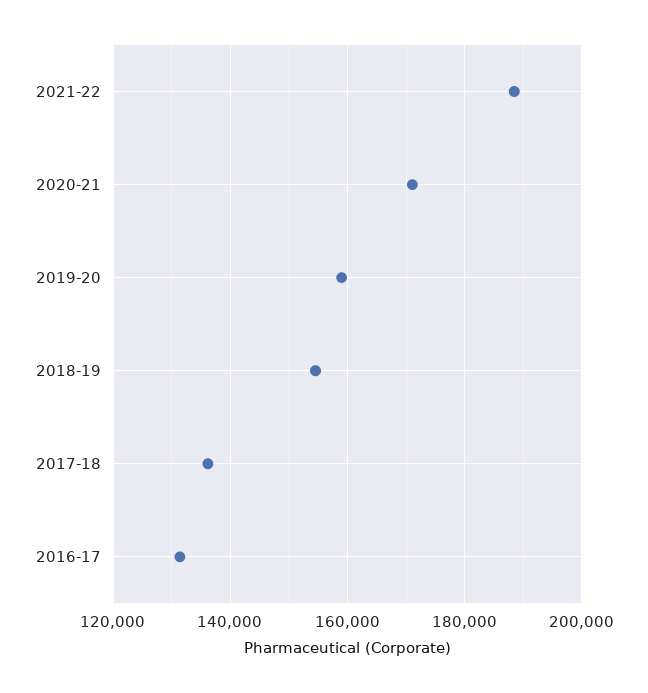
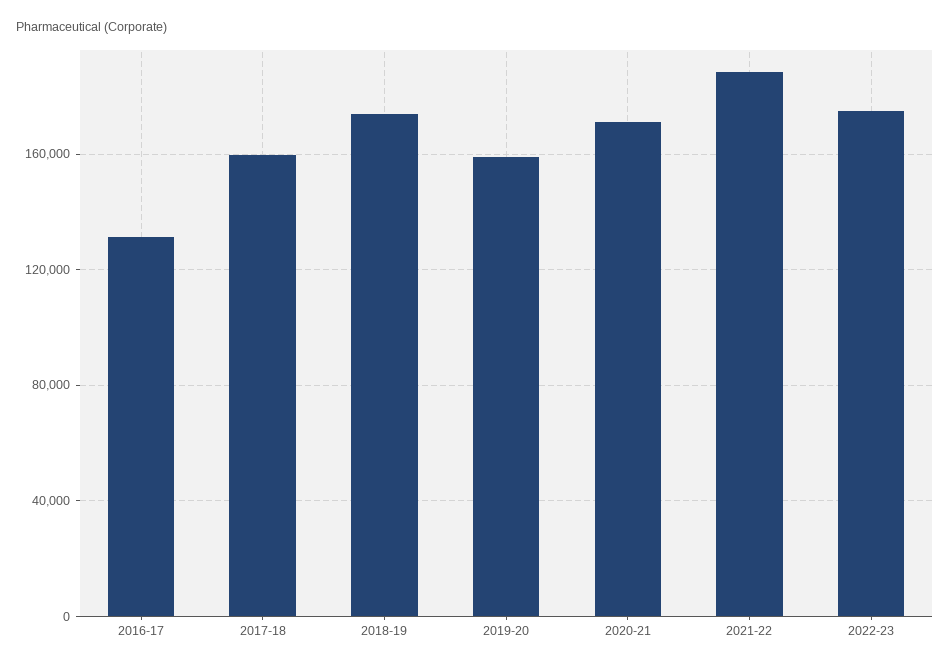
2018-19: 154000 -> 175000
2017-18: 136000 -> 160000
2022-23: none -> 175000

